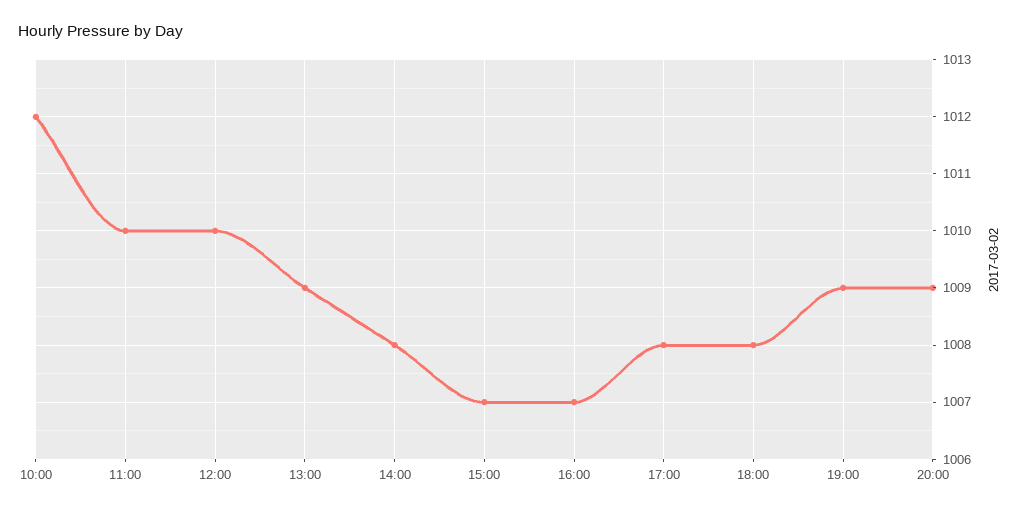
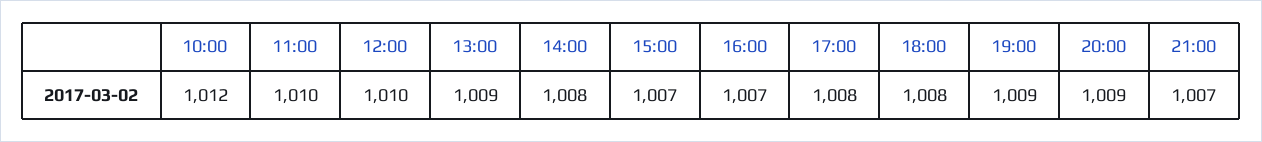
21:00: none -> 1007

